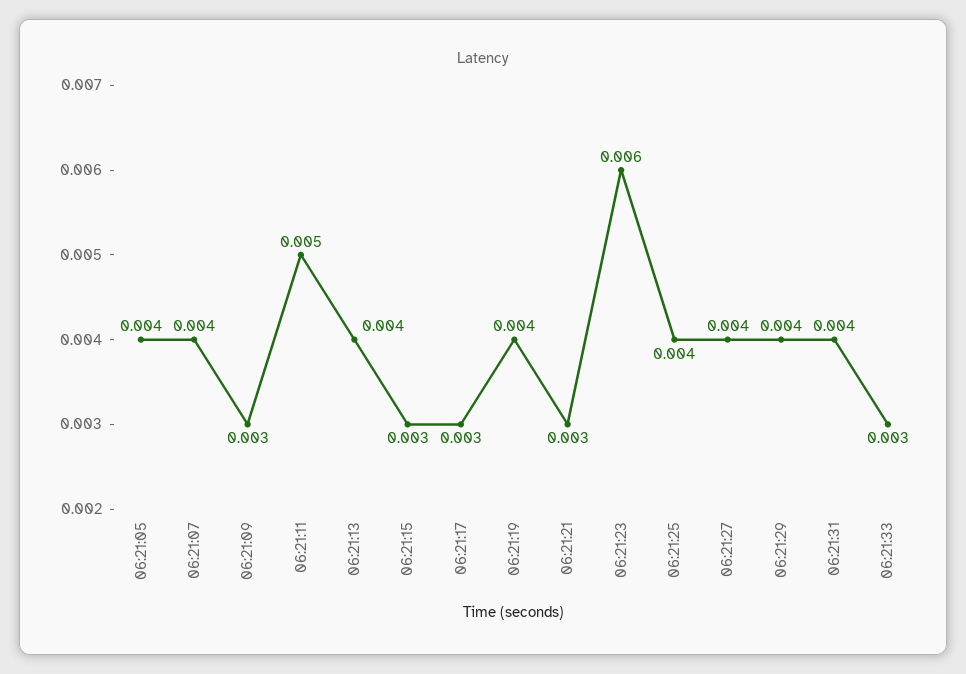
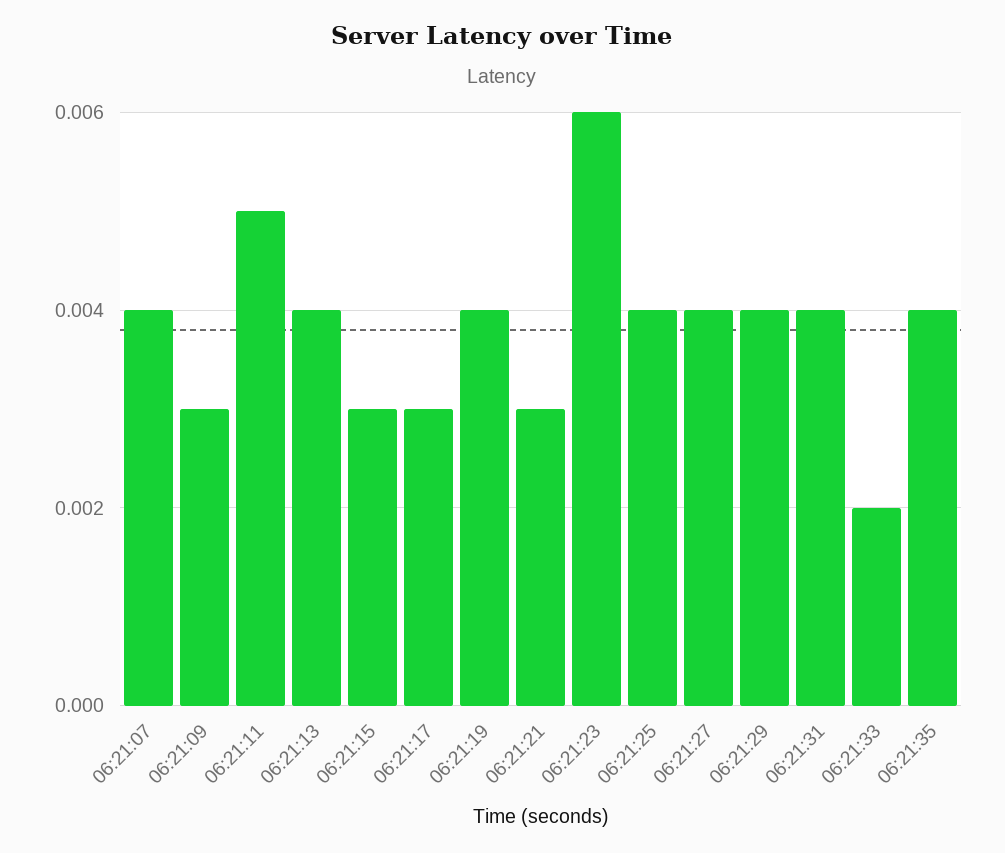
06:21:05: 0.004 -> none
06:21:33: 0.003 -> 0.002
06:21:35: none -> 0.004

